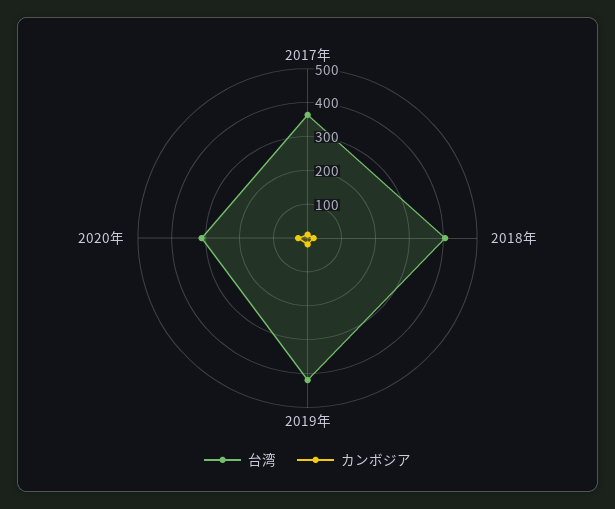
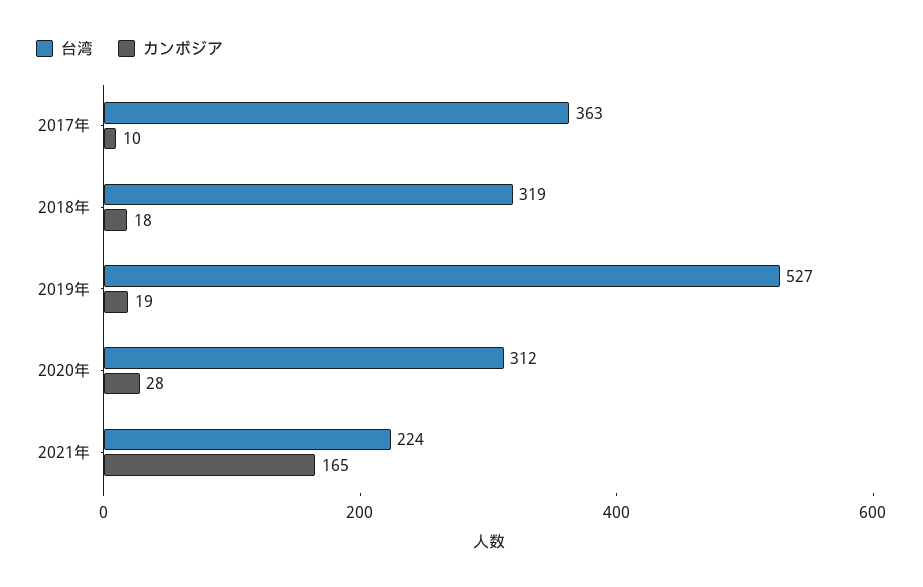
台湾, 2018年: 400 -> 319
台湾, 2019年: 425 -> 527
台湾, 2021年: none -> 224
カンボジア, 2021年: none -> 165

